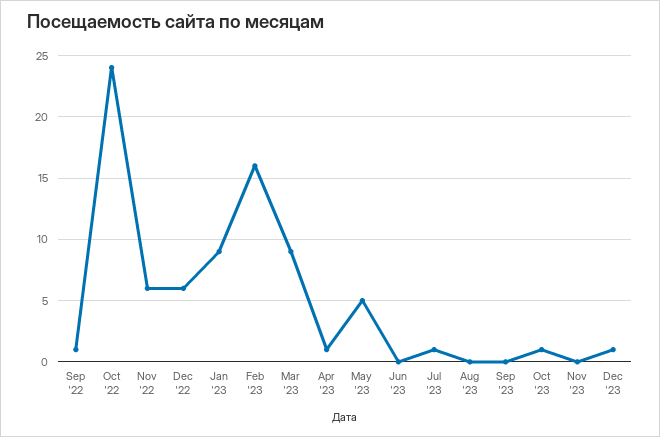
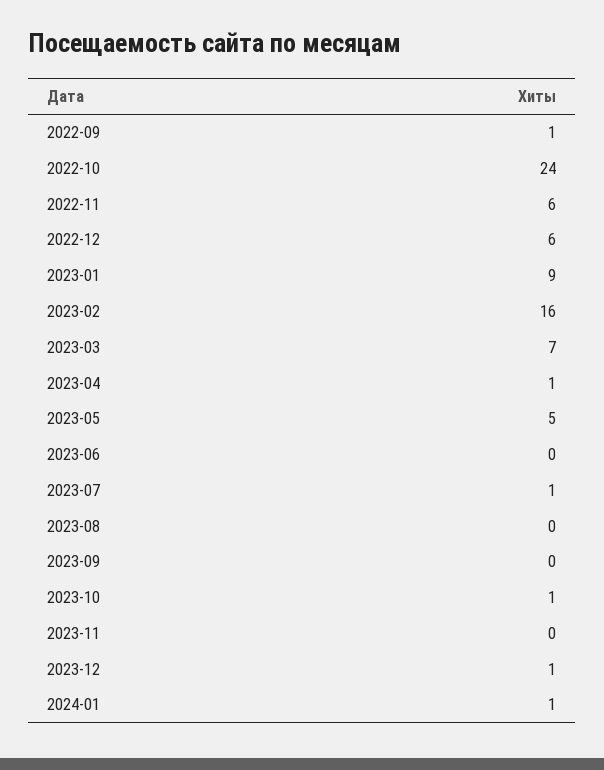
Mar '23: 9 -> 7
2024-01: none -> 1

